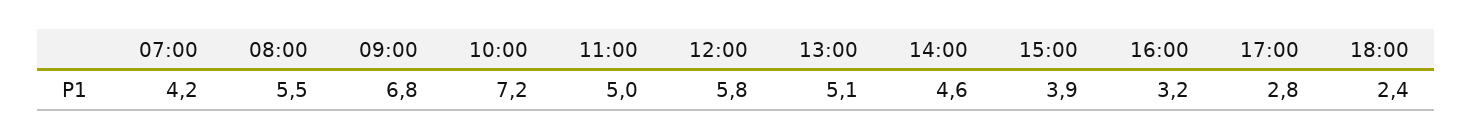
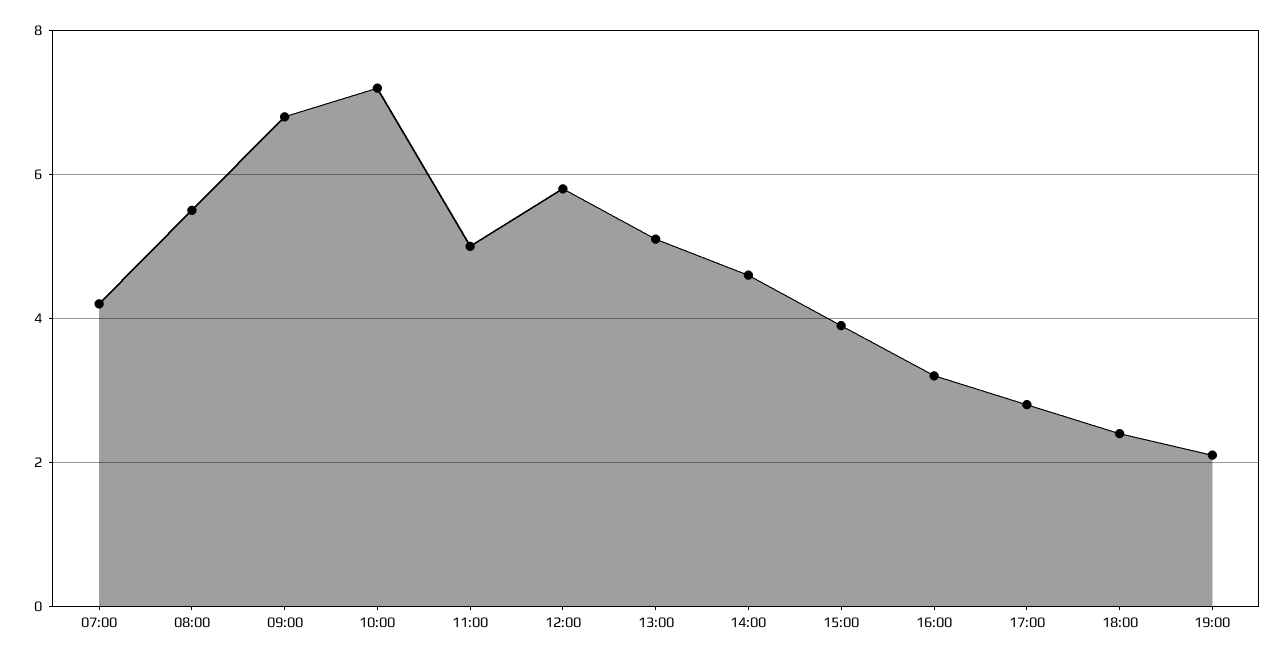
19:00: none -> 2

